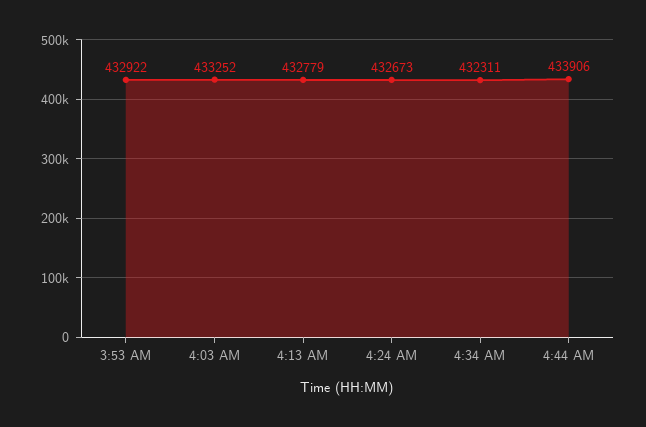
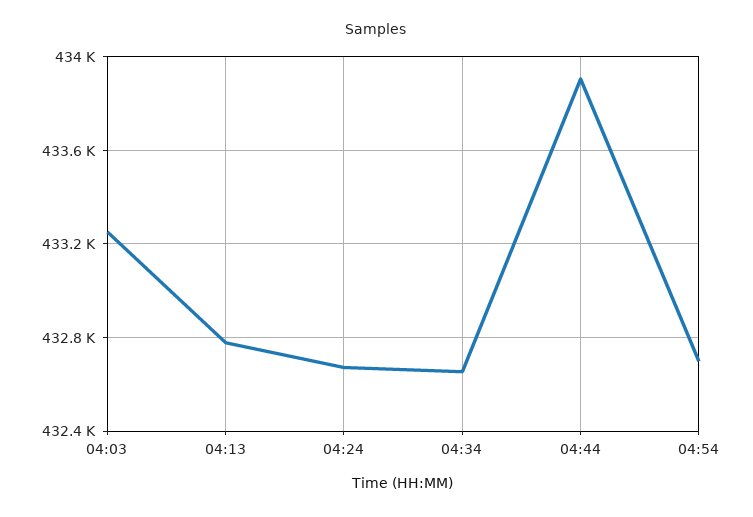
3:53 AM: 432922 -> none
4:34 AM: 432311 -> 432650
04:54: none -> 432700

